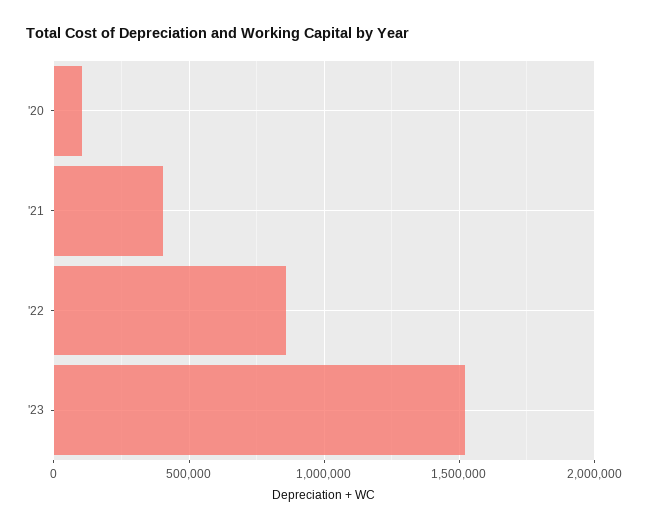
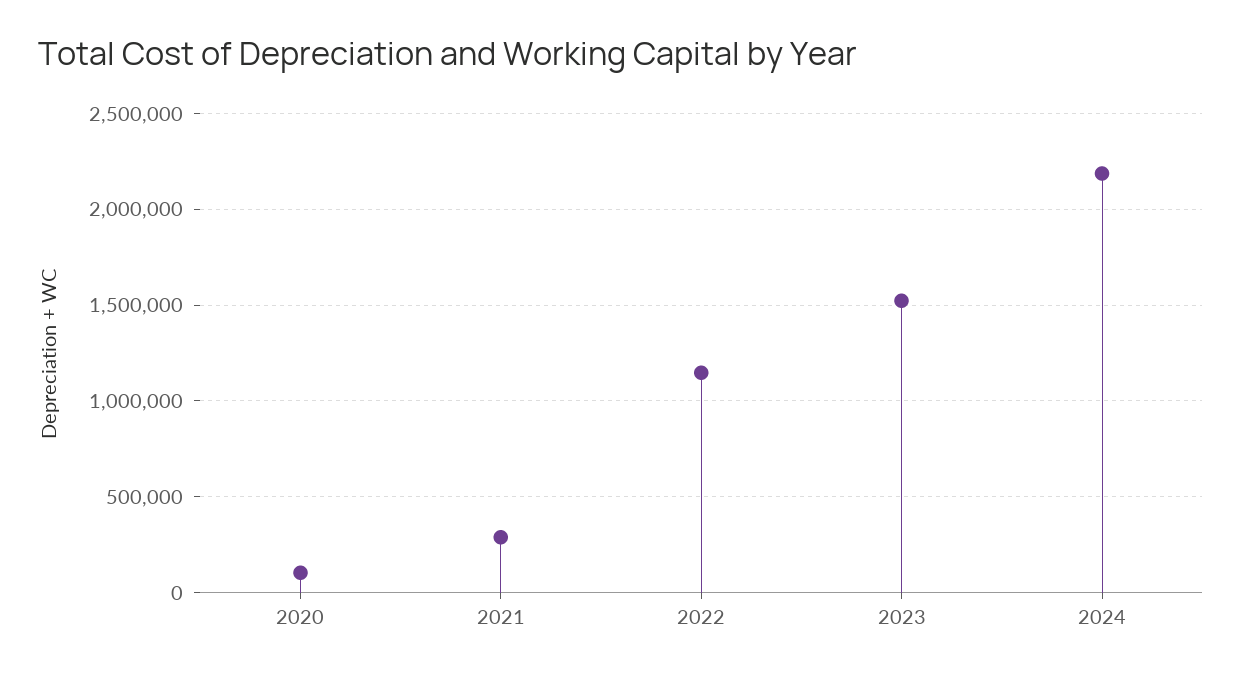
'21: 400000 -> 300000
'22: 850000 -> 1150000
2024: none -> 2200000

